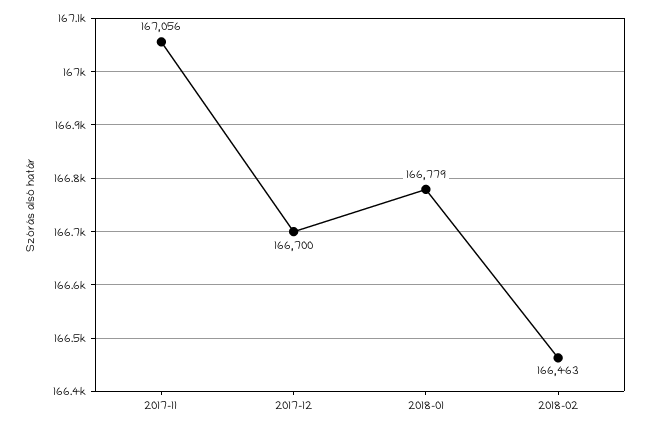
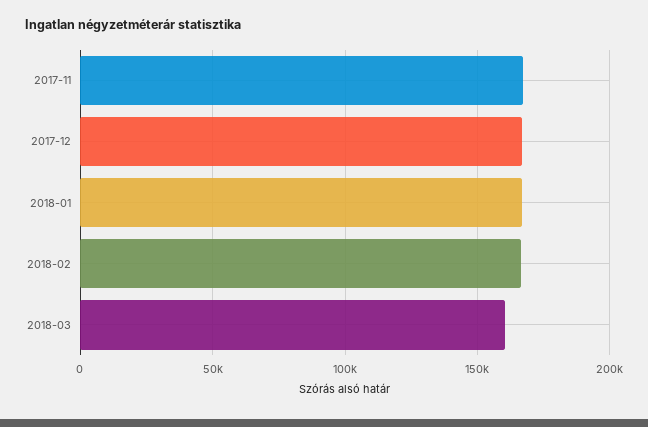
2018-03: none -> 160000

